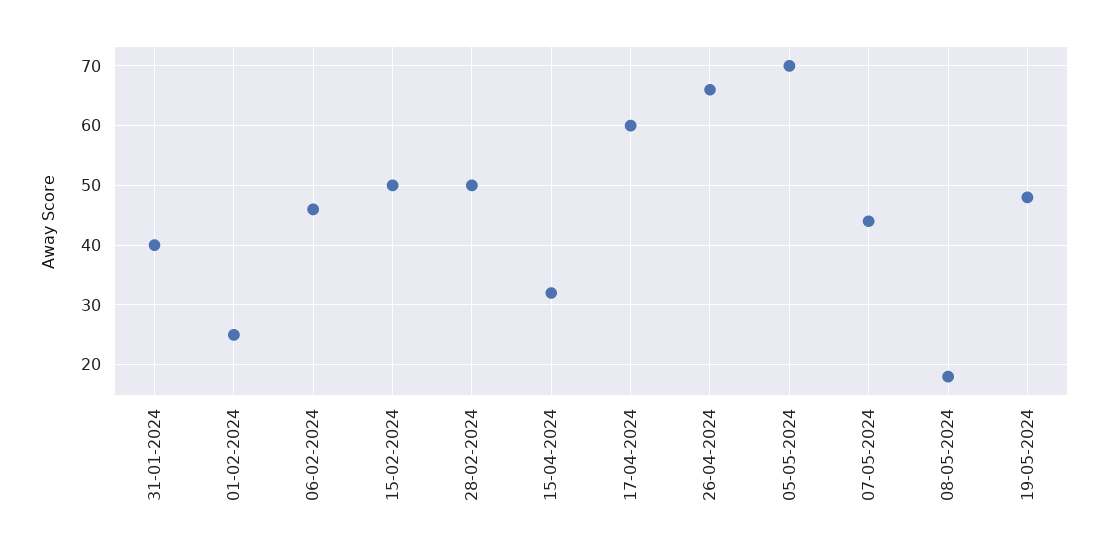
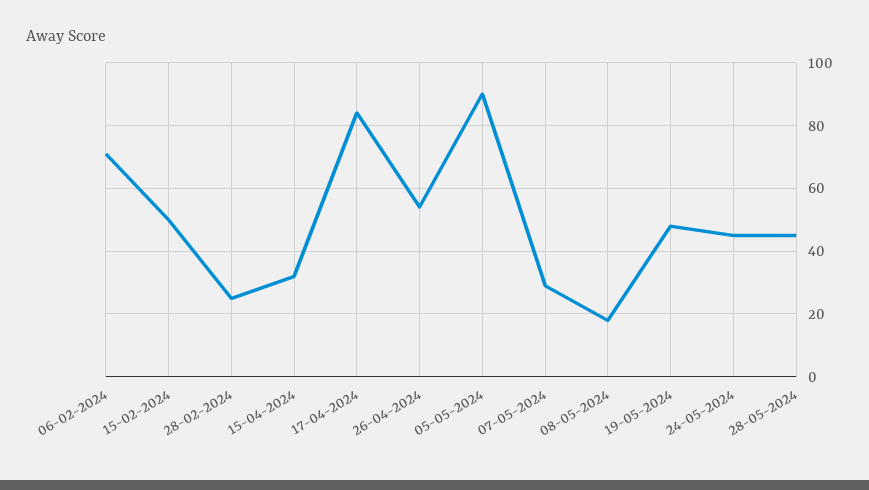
31-01-2024: 40 -> none
01-02-2024: 25 -> none
06-02-2024: 45 -> 70
28-02-2024: 50 -> 25
17-04-2024: 60 -> 85
26-04-2024: 65 -> 55
05-05-2024: 70 -> 90
07-05-2024: 45 -> 30
24-05-2024: none -> 45
28-05-2024: none -> 45

